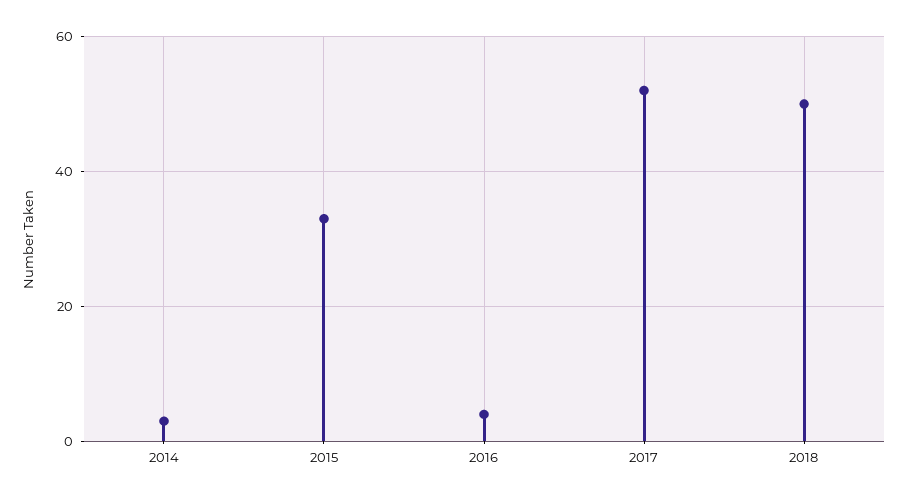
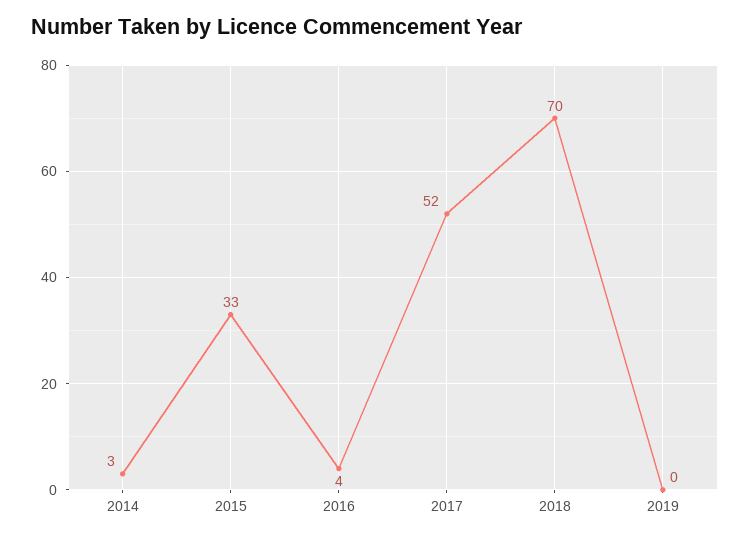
2018: 50 -> 70
2019: none -> 0

